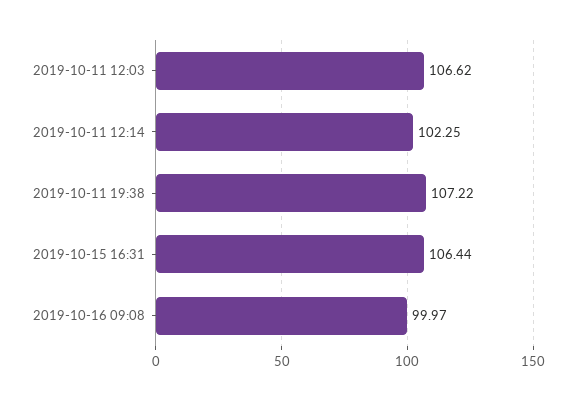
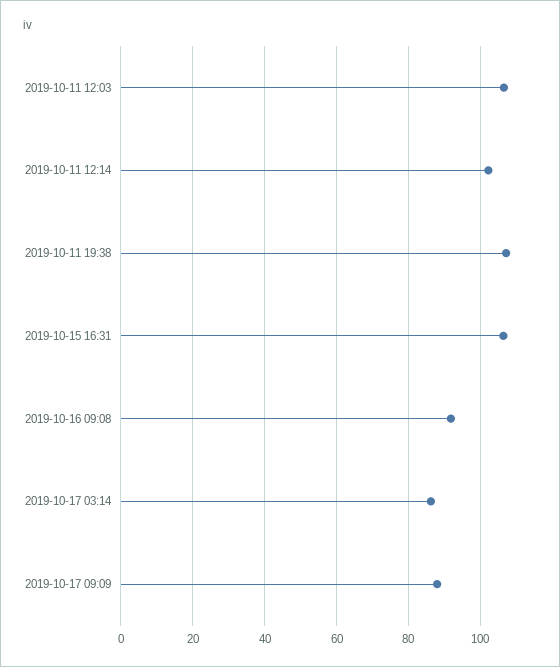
2019-10-16 09:08: 99.97 -> 92
2019-10-17 03:14: none -> 86
2019-10-17 09:09: none -> 88

